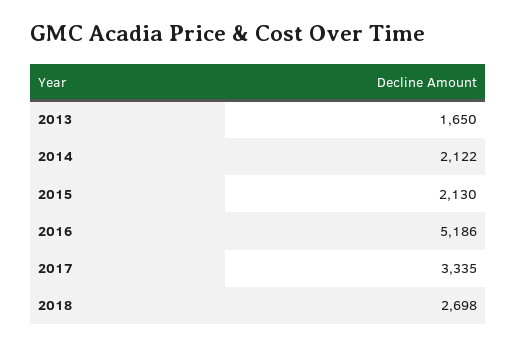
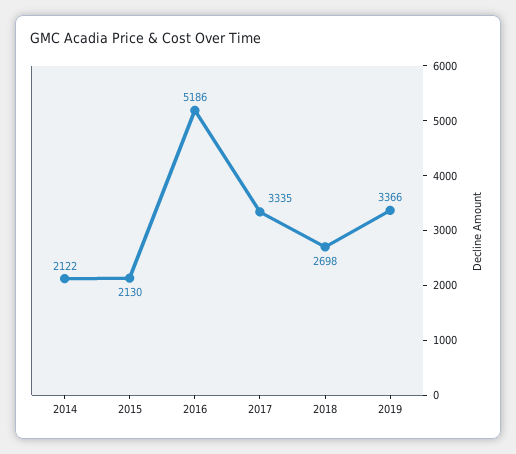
2013: 1650 -> none
2019: none -> 3366

